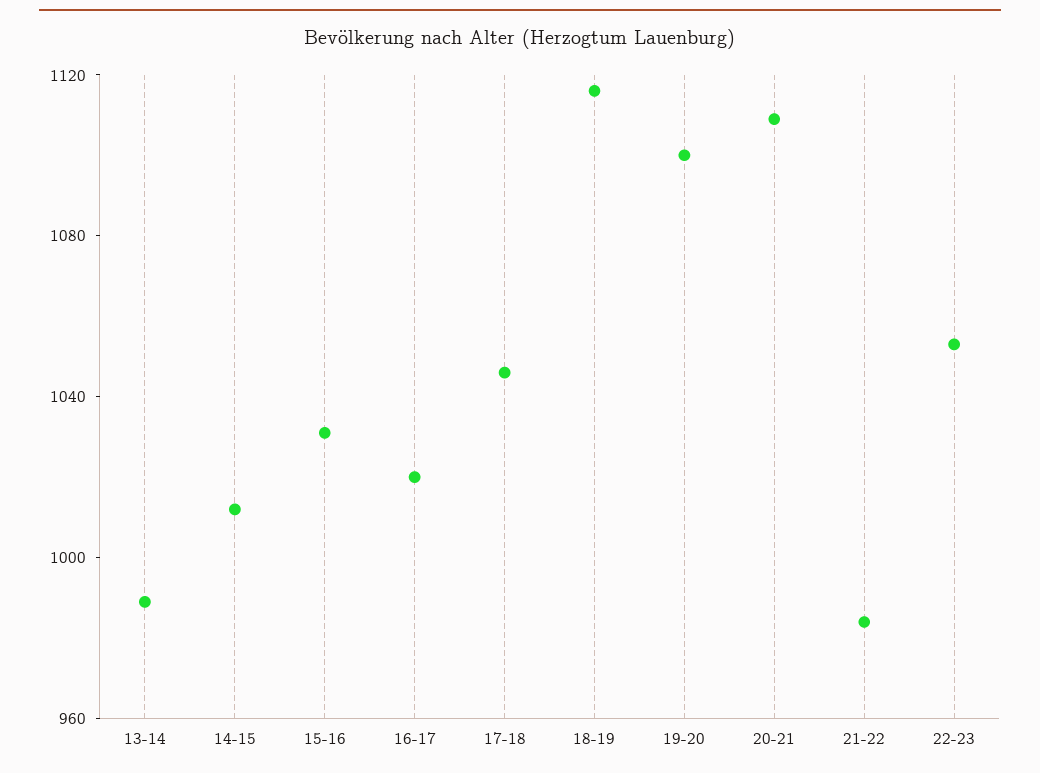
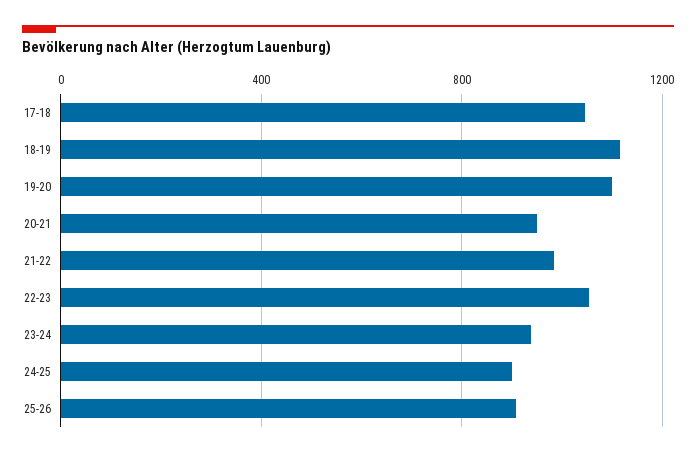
13-14: 990 -> none
14-15: 1010 -> none
15-16: 1030 -> none
16-17: 1020 -> none
20-21: 1110 -> 950
23-24: none -> 950
24-25: none -> 900
25-26: none -> 900

